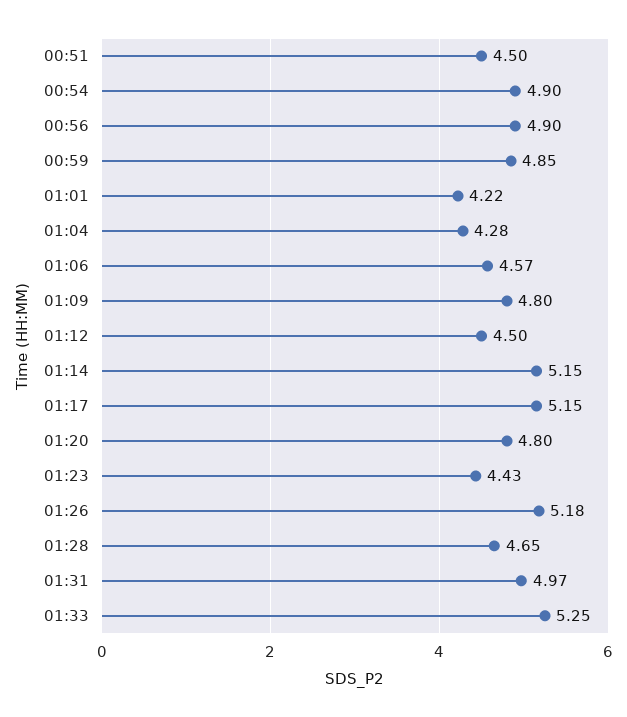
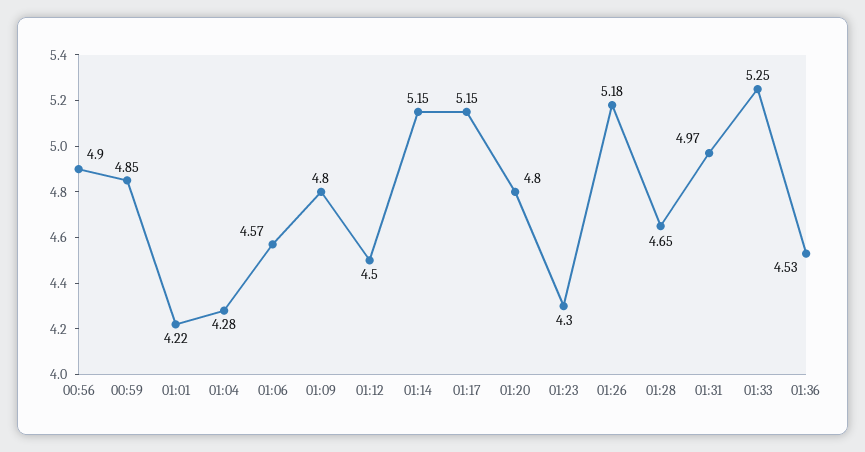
00:51: 4.5 -> none
00:54: 4.9 -> none
01:23: 4.43 -> 4.3
01:36: none -> 4.53

